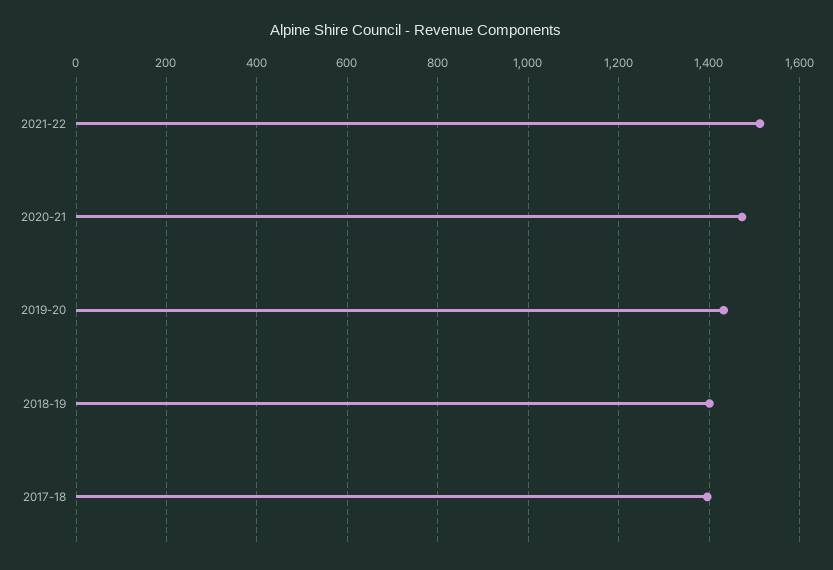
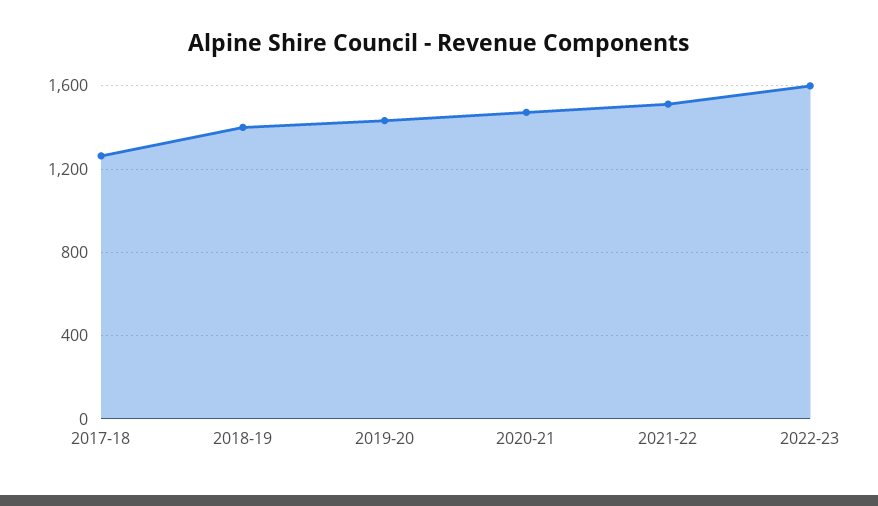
2017-18: 1400 -> 1250
2022-23: none -> 1600

